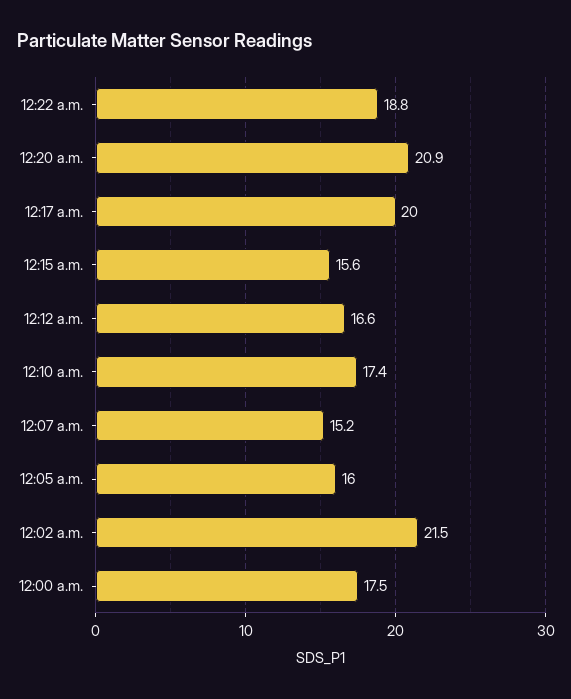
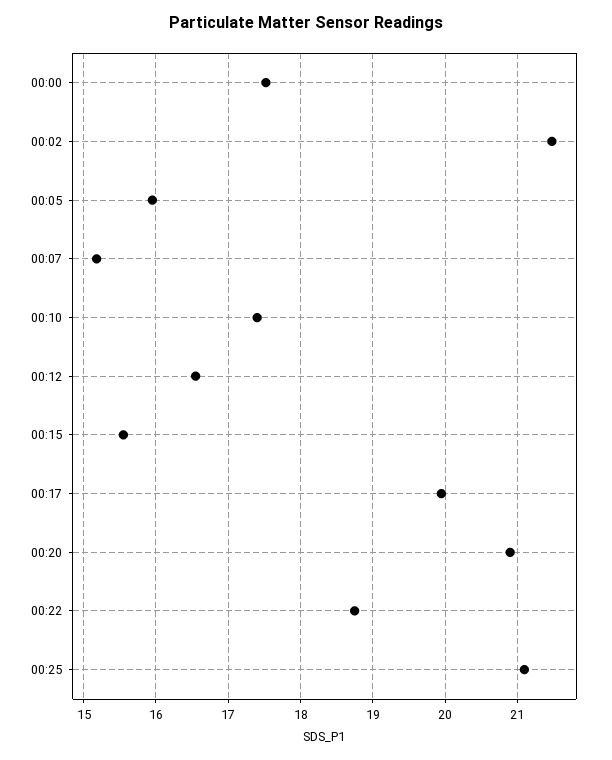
00:25: none -> 21.1

